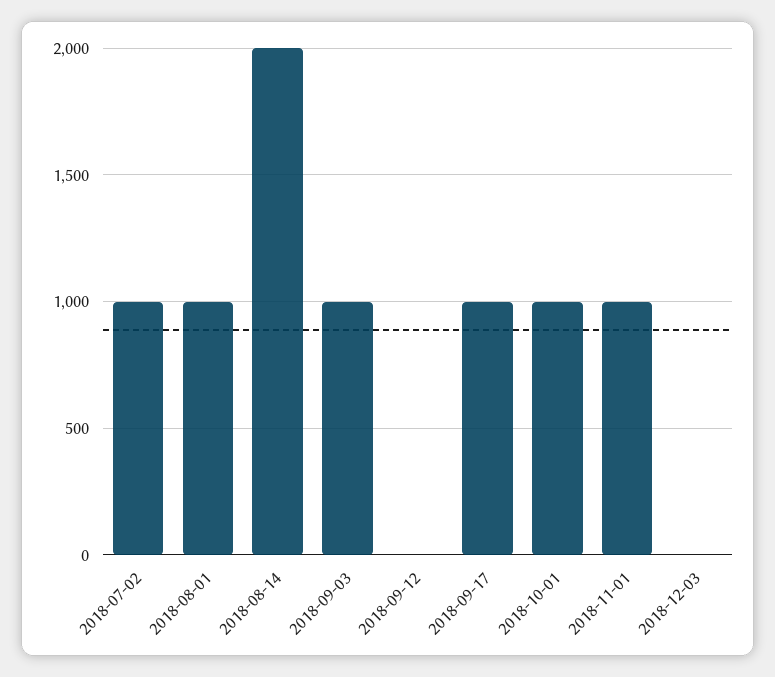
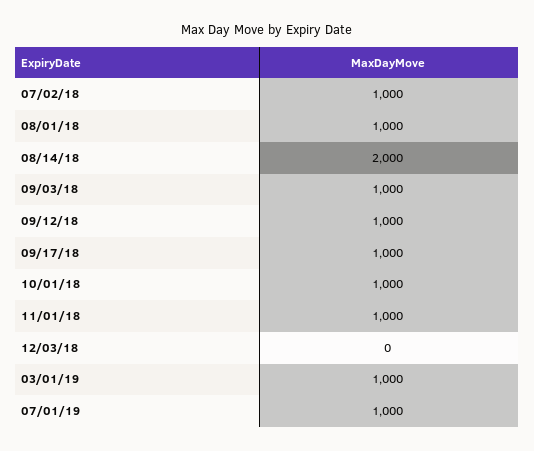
2018-09-12: 0 -> 1000
03/01/19: none -> 1000
07/01/19: none -> 1000

